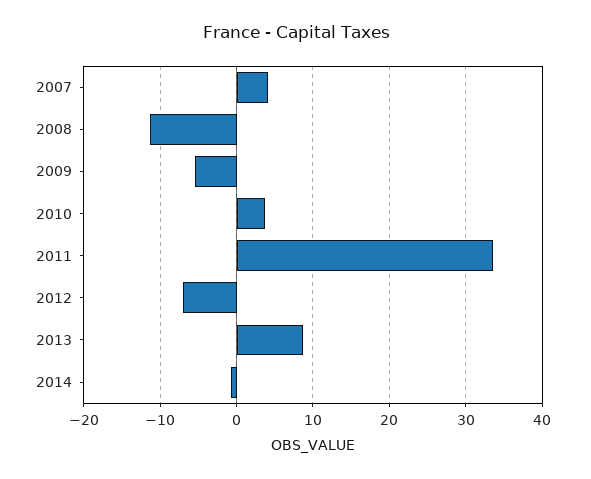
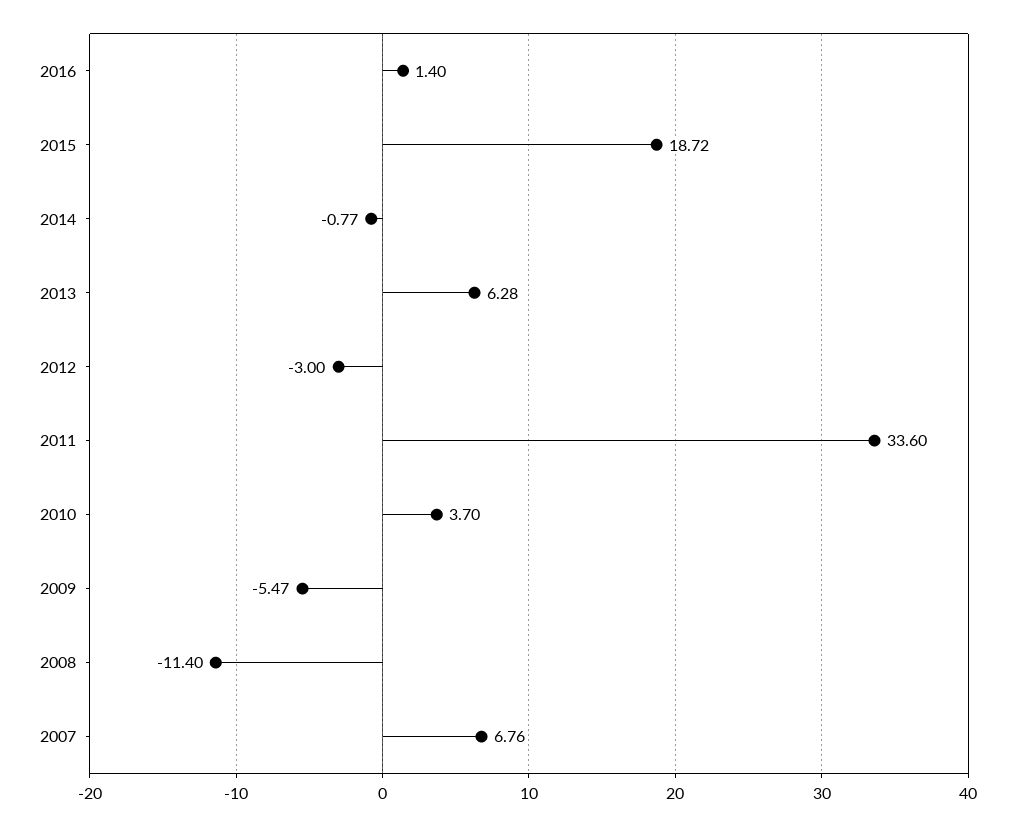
2007: 4 -> 6.76
2012: -7 -> -3
2013: 9 -> 6.28
2016: none -> 1.4
2015: none -> 18.72

